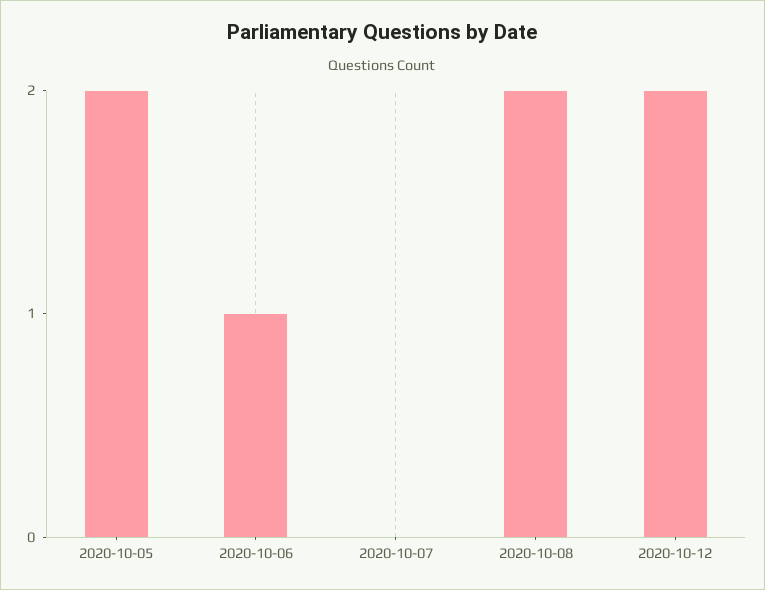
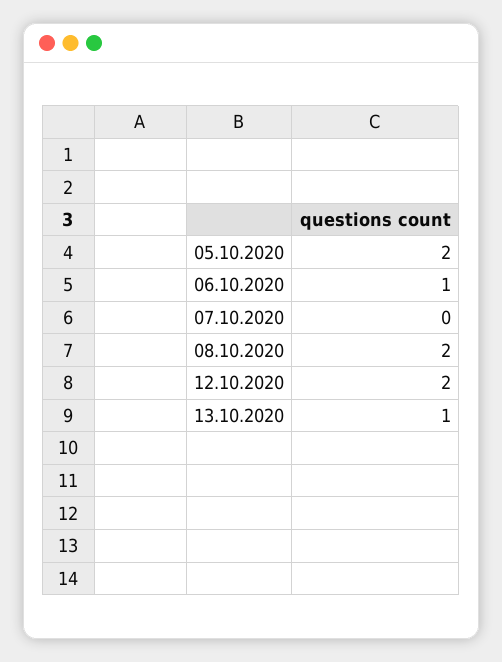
13.10.2020: none -> 1

